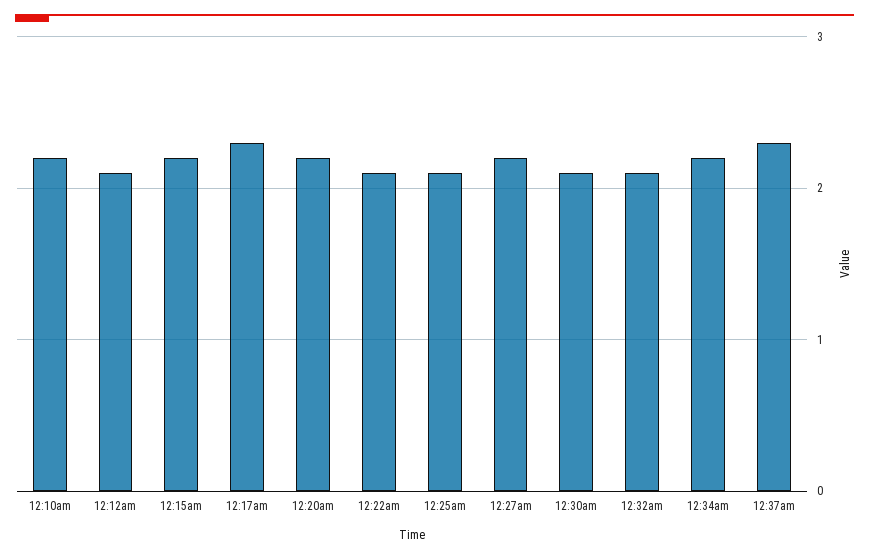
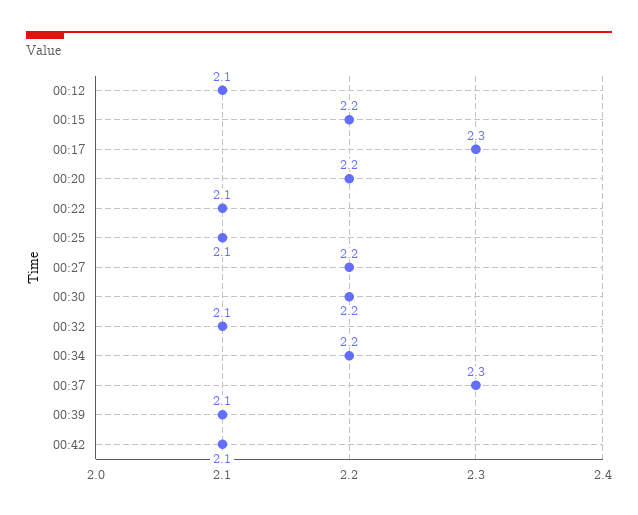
12:10am: 2.2 -> none
12:30am: 2.1 -> 2.2
00:39: none -> 2.1
00:42: none -> 2.1

